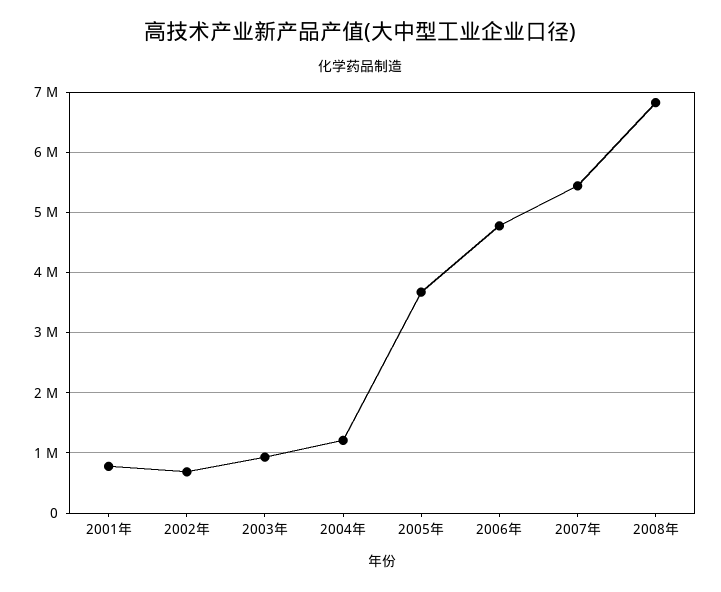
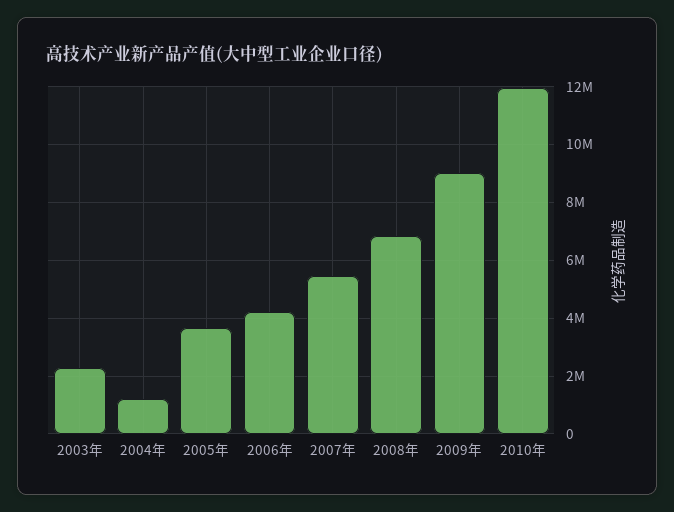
2001年: 800000 -> none
2002年: 700000 -> none
2003年: 900000 -> 2250000
2006年: 4800000 -> 4250000
2009年: none -> 9000000
2010年: none -> 12000000

